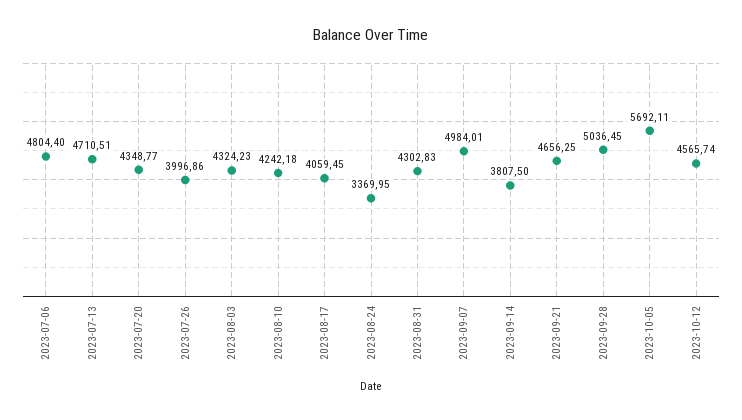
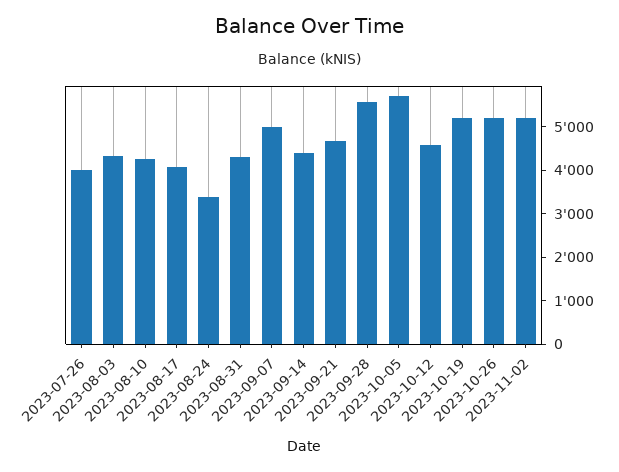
2023-07-06: 4804.4 -> none
2023-07-13: 4710.51 -> none
2023-07-20: 4348.77 -> none
2023-09-14: 3807.5 -> 4400
2023-09-28: 5036.45 -> 5600
2023-10-19: none -> 5200
2023-10-26: none -> 5200
2023-11-02: none -> 5200

